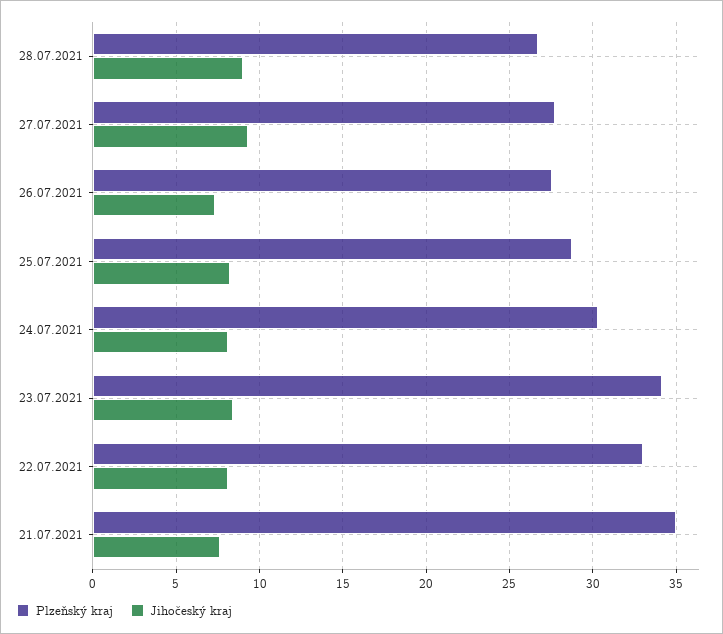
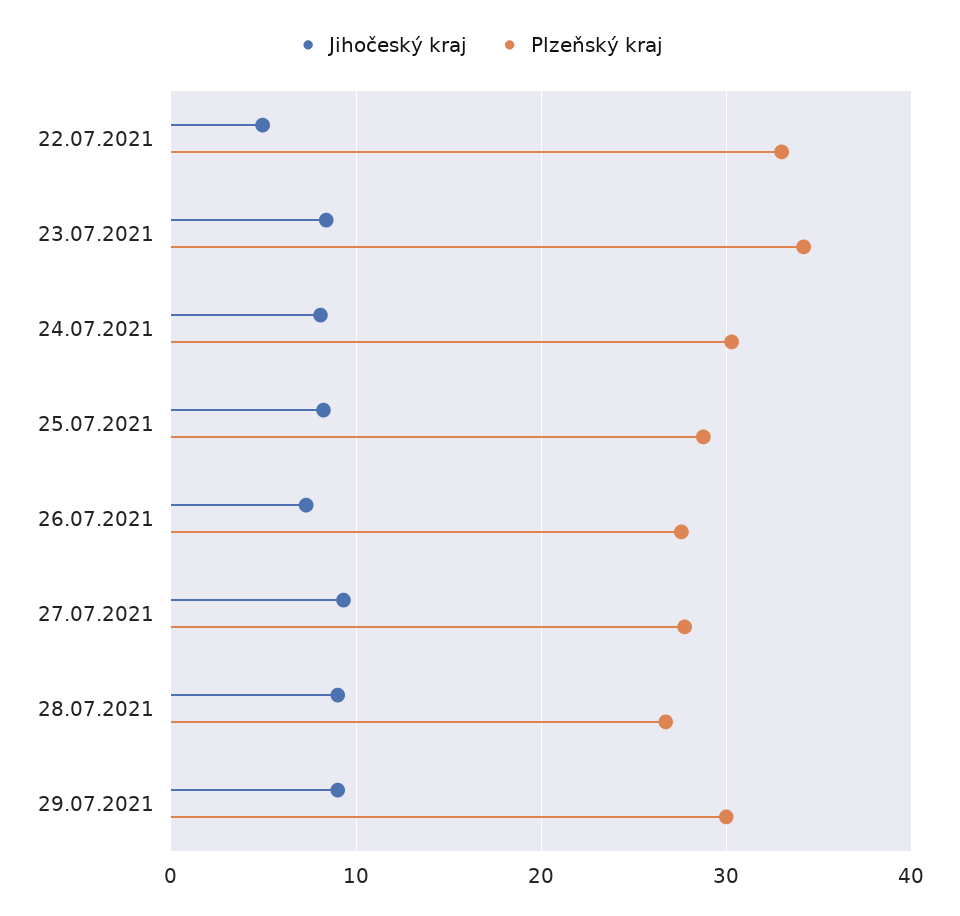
Jihočeský kraj, 22.07.2021: 8 -> 5
Plzeňský kraj, 21.07.2021: 35 -> none
Jihočeský kraj, 21.07.2021: 7.5 -> none
Jihočeský kraj, 29.07.2021: none -> 9
Plzeňský kraj, 29.07.2021: none -> 30

